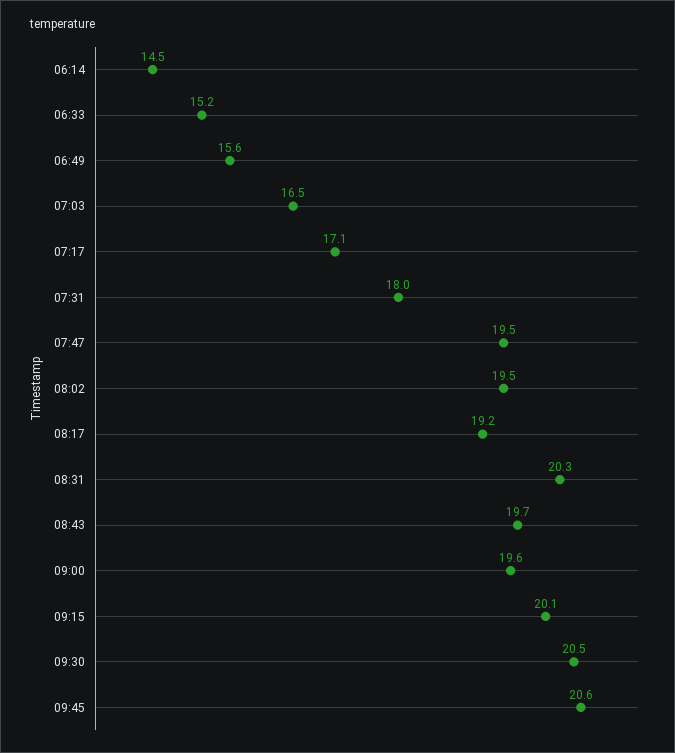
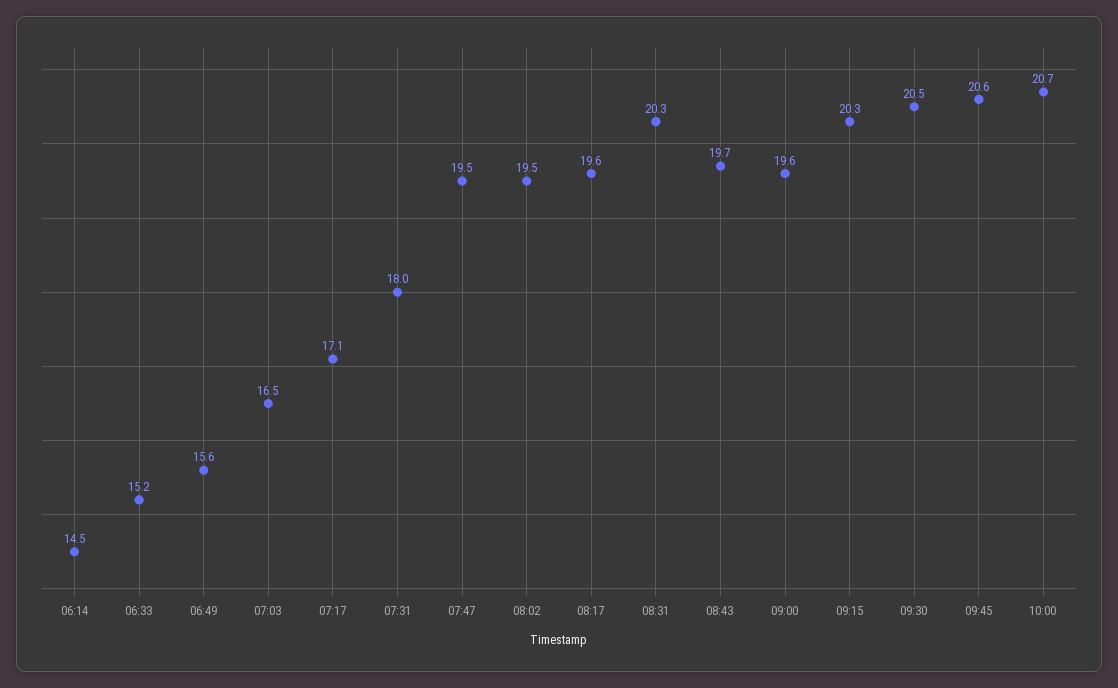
08:17: 19.2 -> 19.6
09:15: 20.1 -> 20.3
10:00: none -> 20.7

